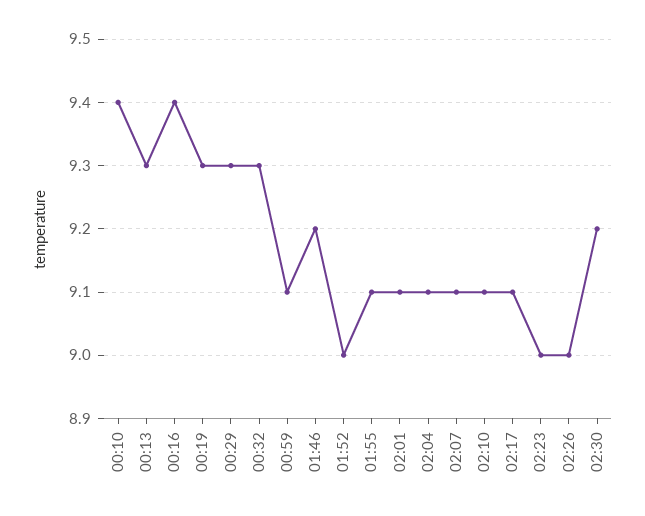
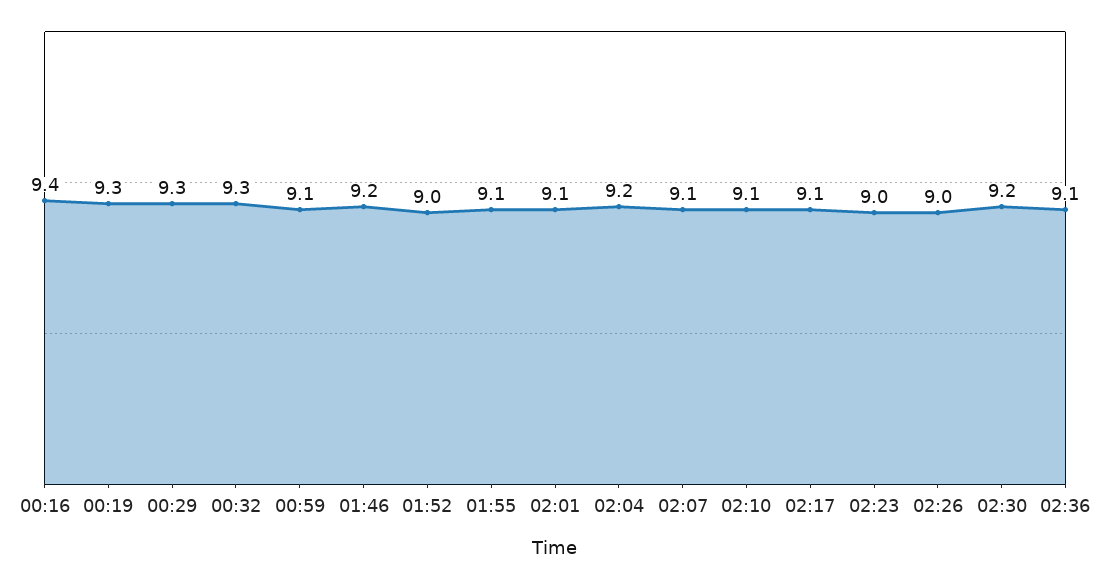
00:10: 9.4 -> none
00:13: 9.3 -> none
02:04: 9.1 -> 9.2
02:36: none -> 9.1

